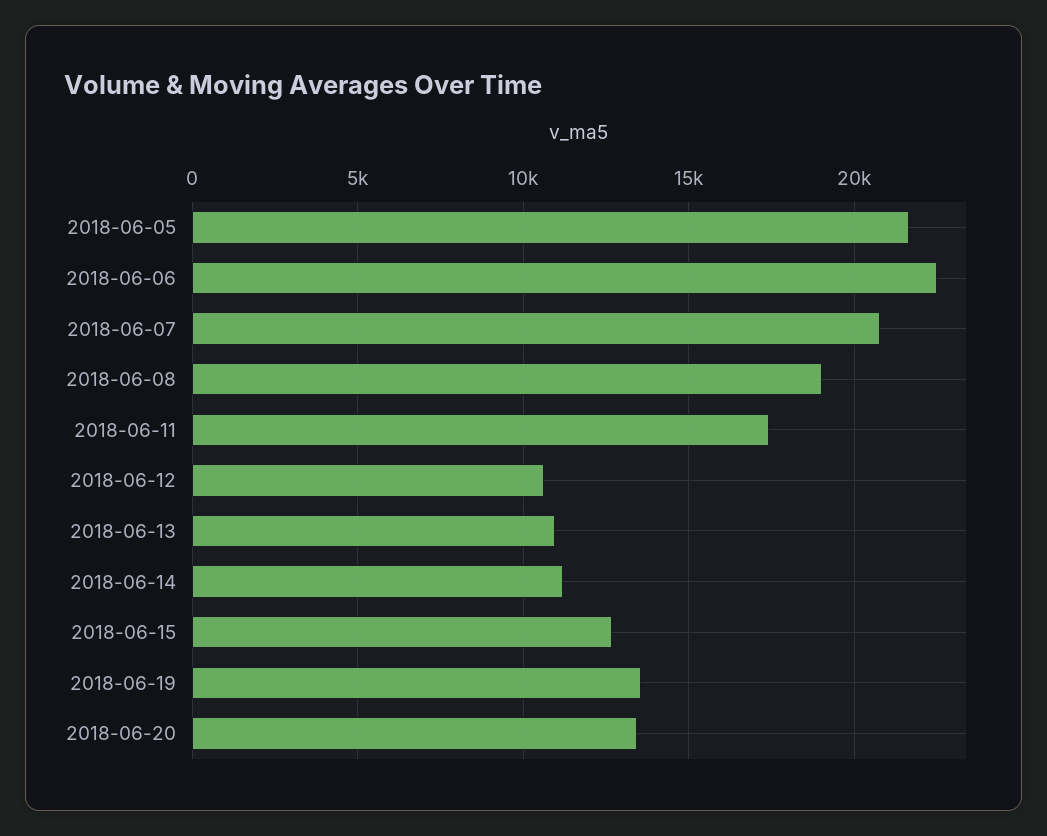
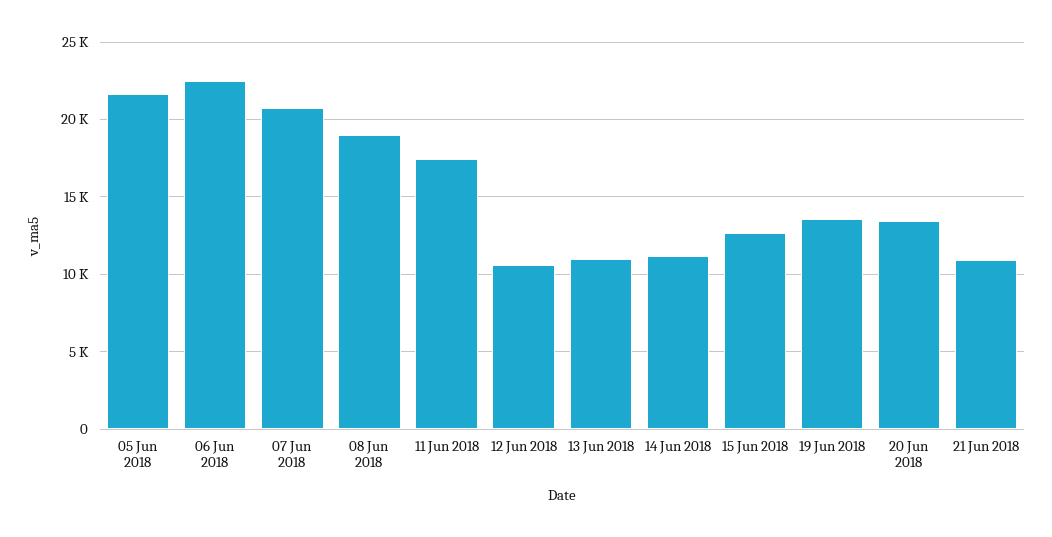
21 Jun 2018: none -> 11000

